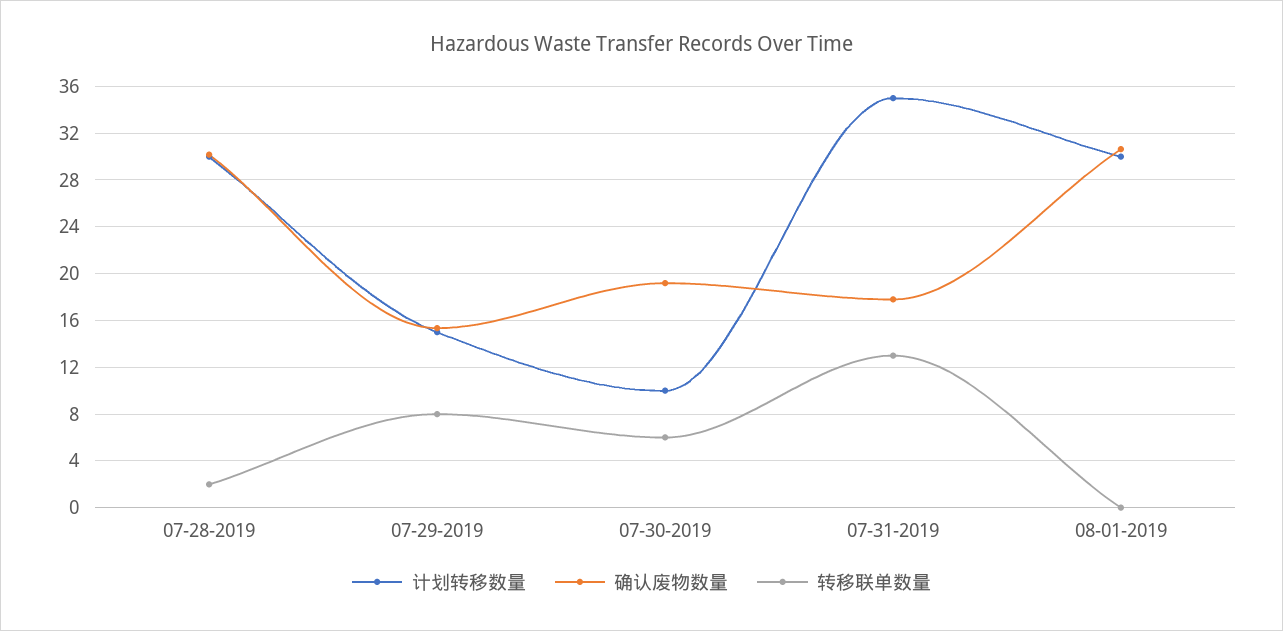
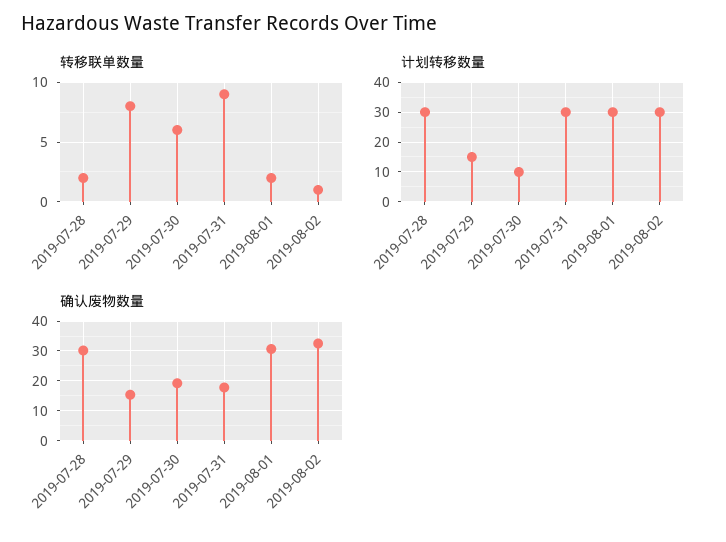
计划转移数量, 07-31-2019: 35 -> 30
转移联单数量, 07-31-2019: 13 -> 9
转移联单数量, 08-01-2019: 0 -> 2
转移联单数量, 2019-08-02: none -> 1
计划转移数量, 2019-08-02: none -> 30
确认废物数量, 2019-08-02: none -> 32.5

